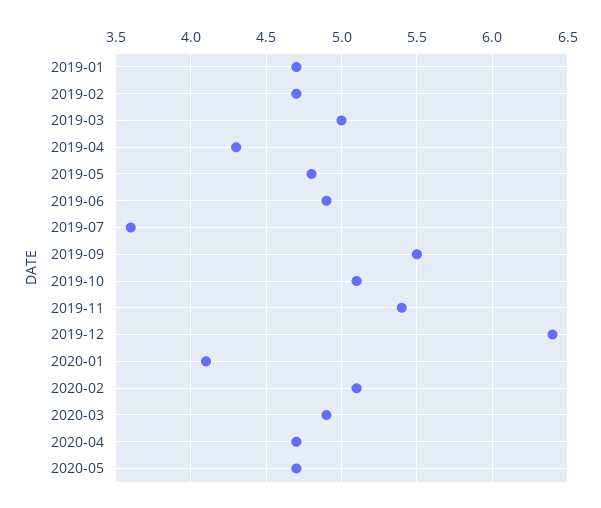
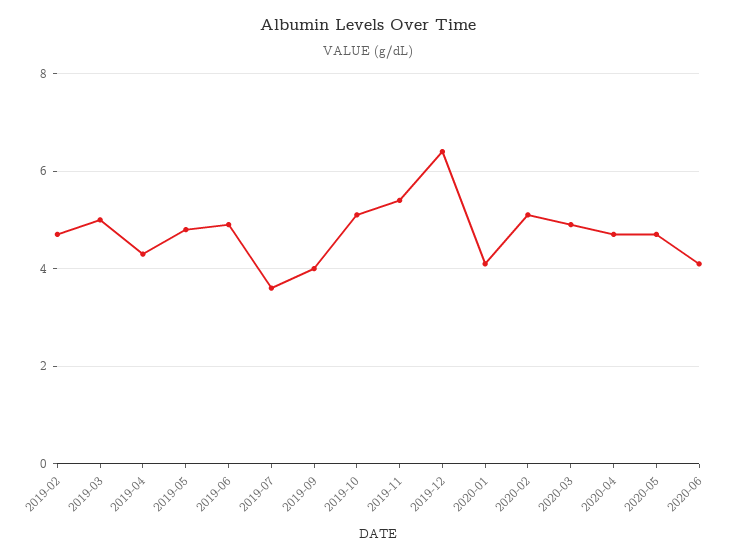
2019-01: 4.7 -> none
2019-09: 5.5 -> 4
2020-06: none -> 4

